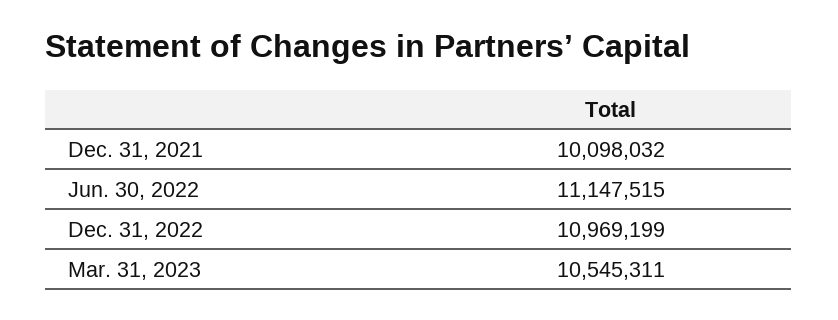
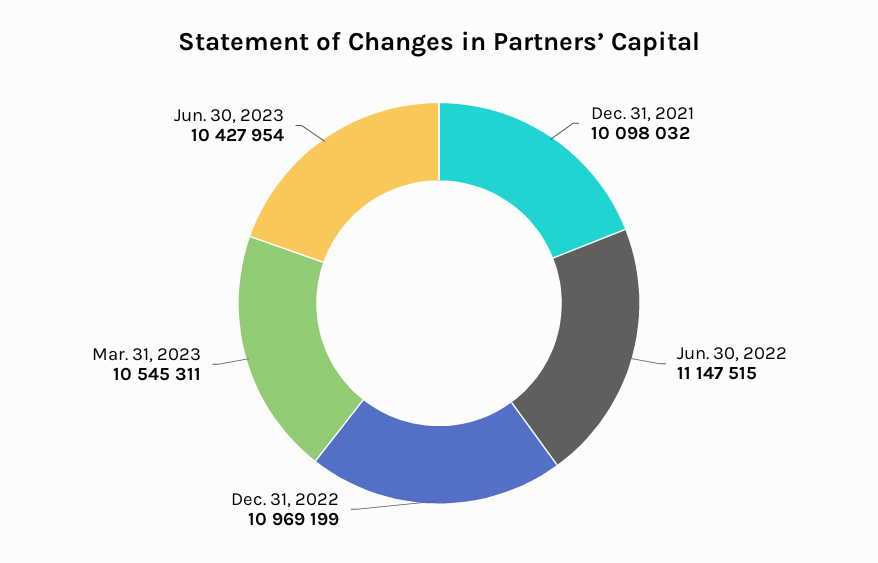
Jun. 30, 2023: none -> 10427954

